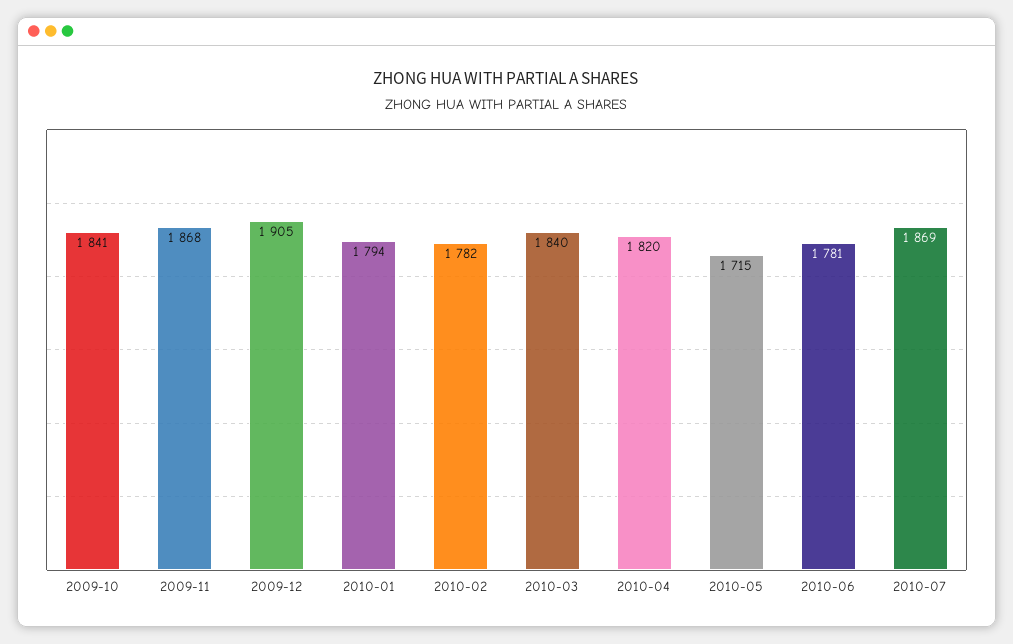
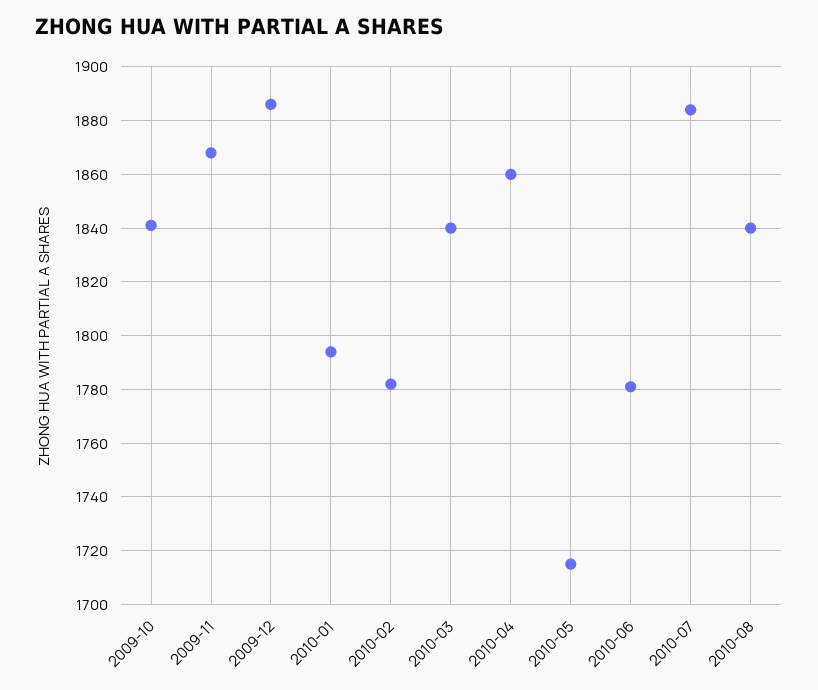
2009-12: 1905 -> 1885
2010-04: 1820 -> 1860
2010-07: 1869 -> 1885
2010-08: none -> 1840

